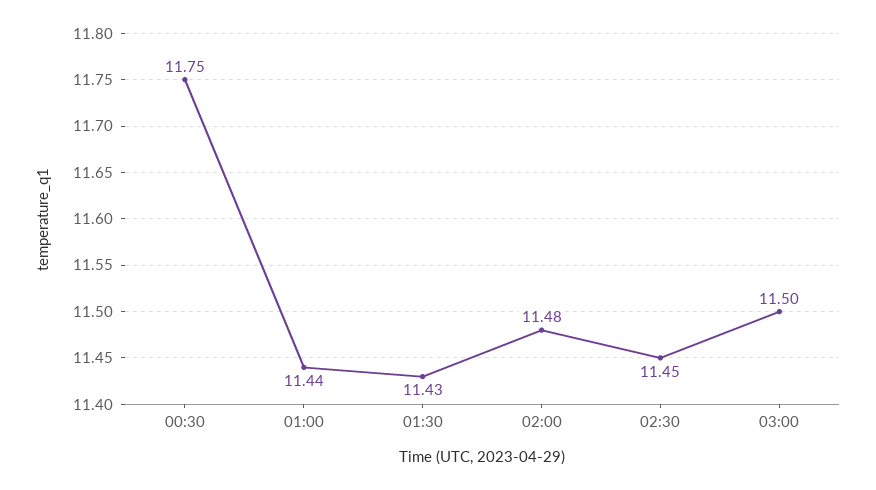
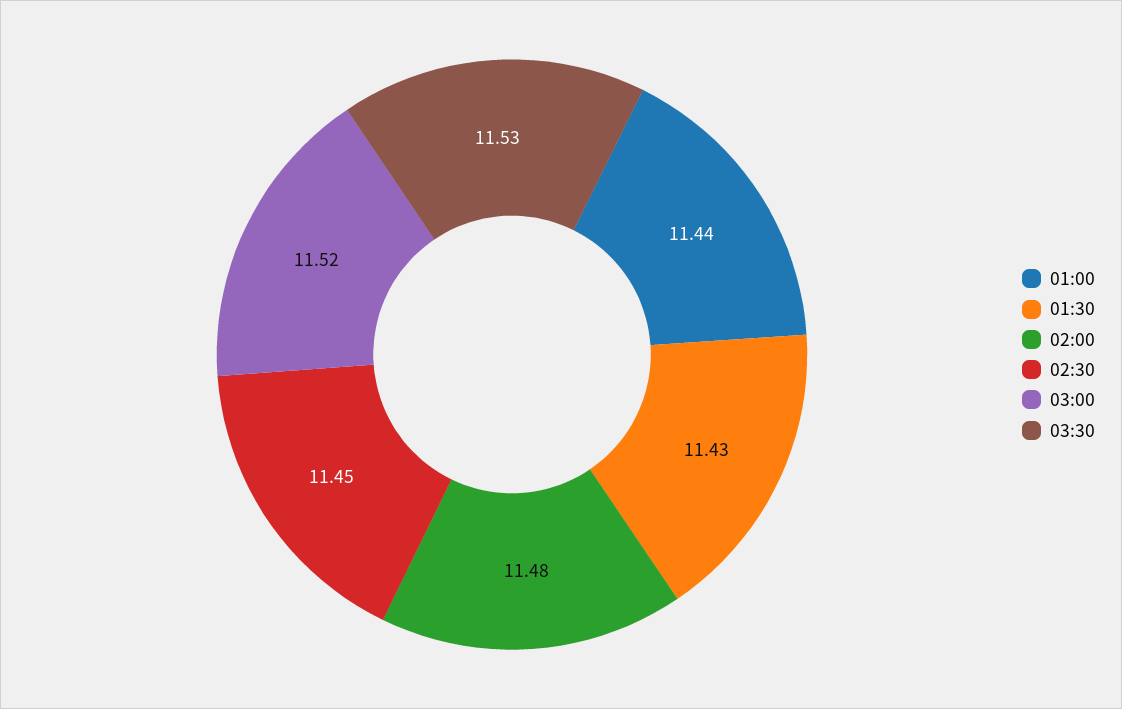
00:30: 11.75 -> none
03:00: 11.5 -> 11.52
03:30: none -> 11.53

